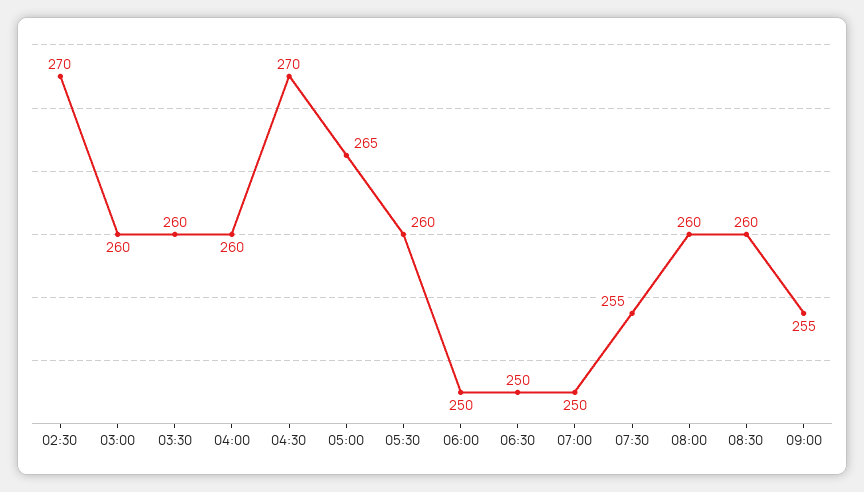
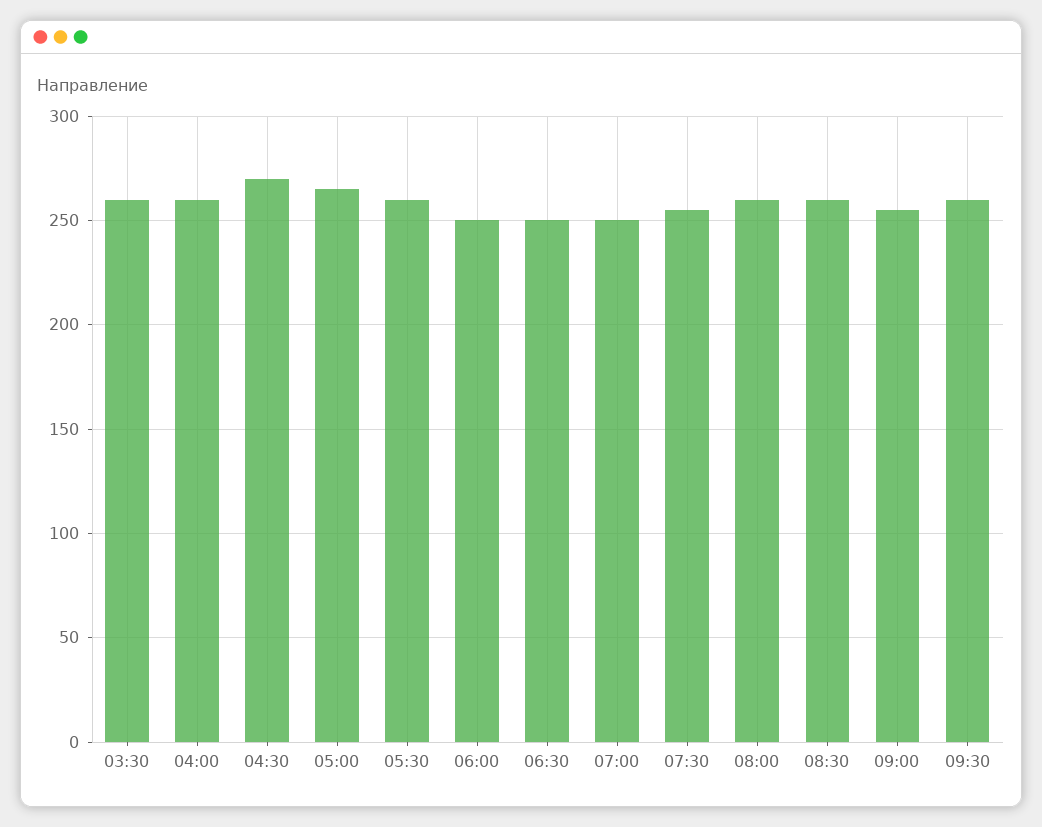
02:30: 270 -> none
03:00: 260 -> none
09:30: none -> 260

